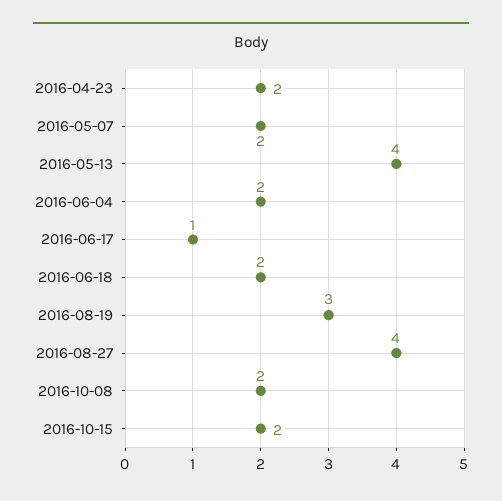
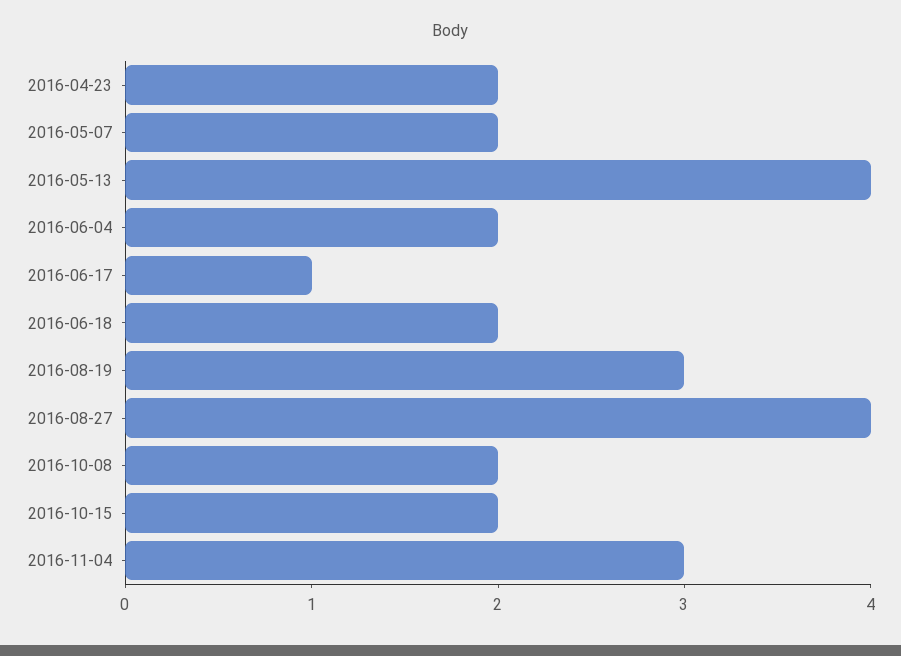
2016-11-04: none -> 3

